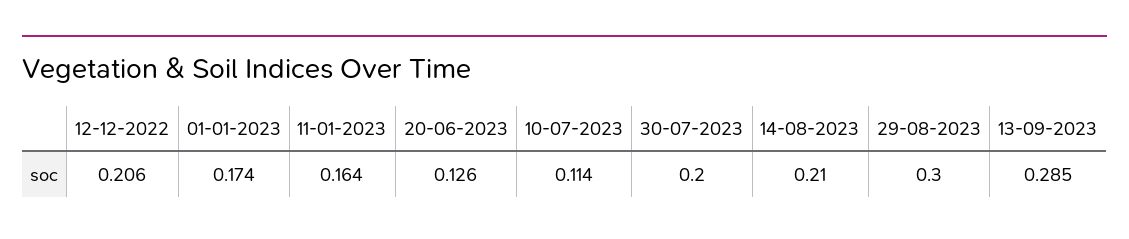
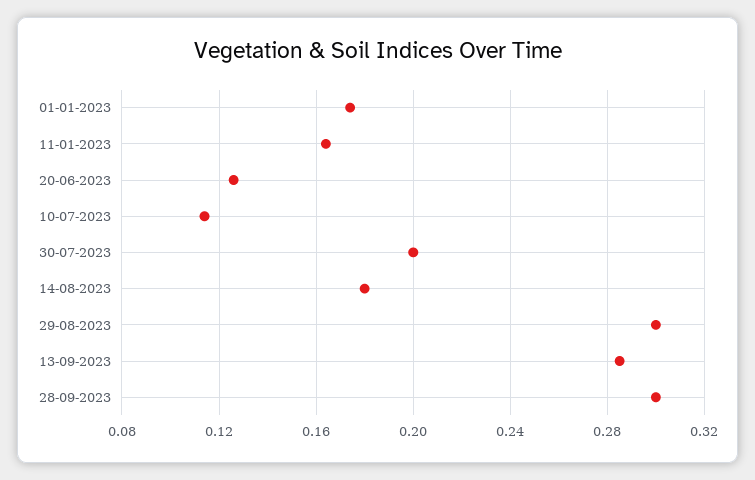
12-12-2022: 0.206 -> none
14-08-2023: 0.21 -> 0.18
28-09-2023: none -> 0.3

